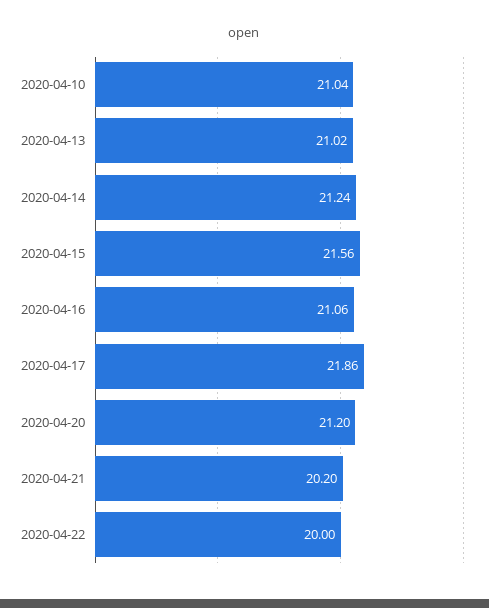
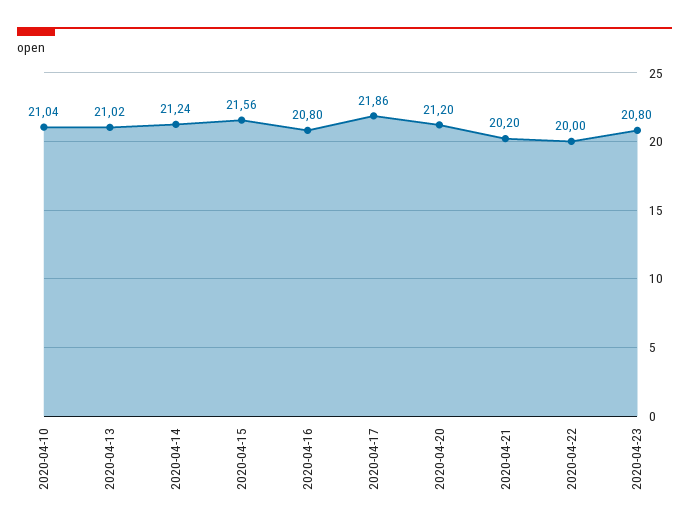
2020-04-16: 21.06 -> 20.8
2020-04-23: none -> 20.8

